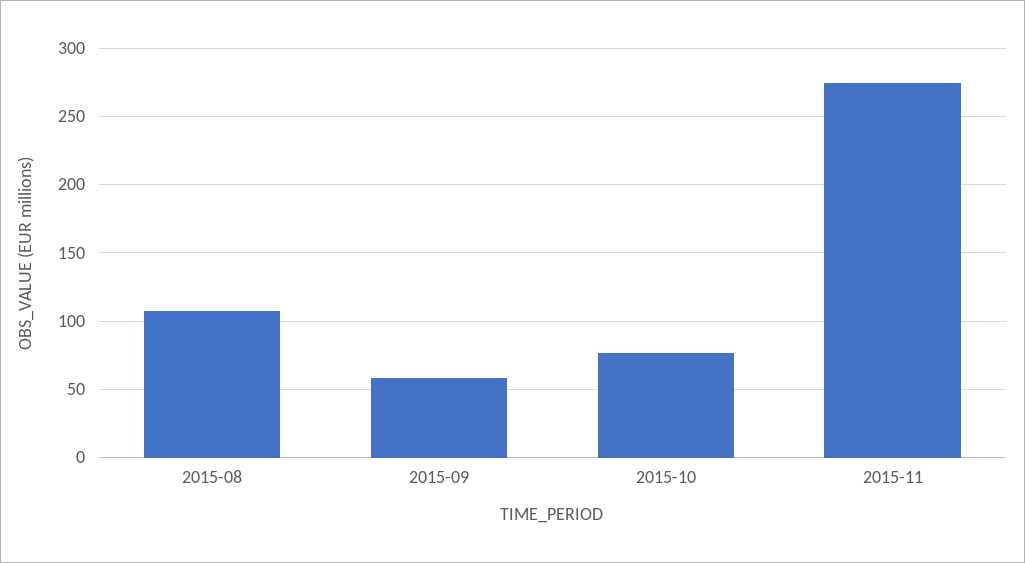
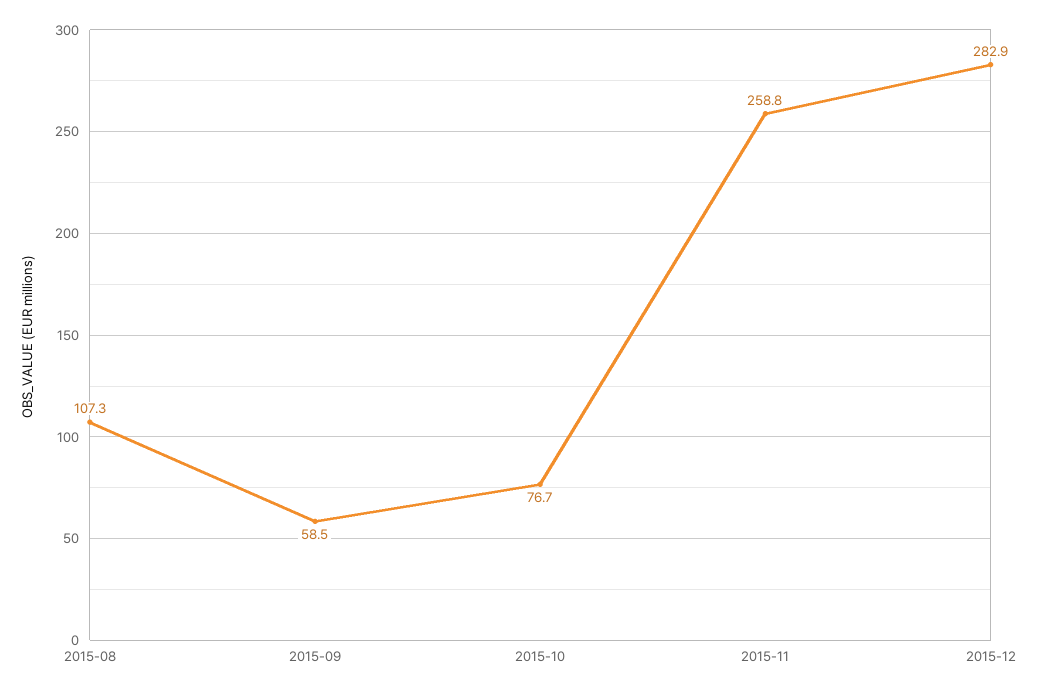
2015-11: 275 -> 258.8
2015-12: none -> 282.9

